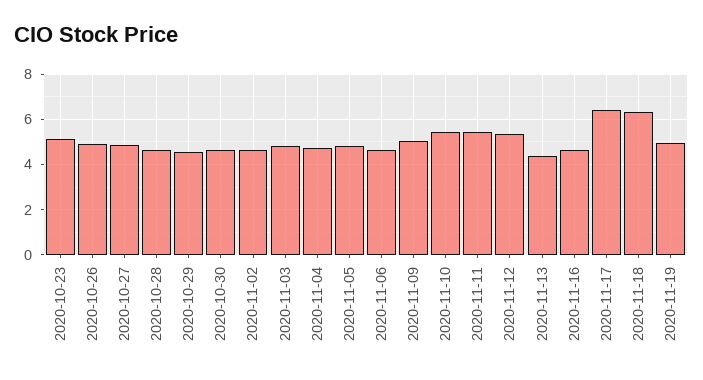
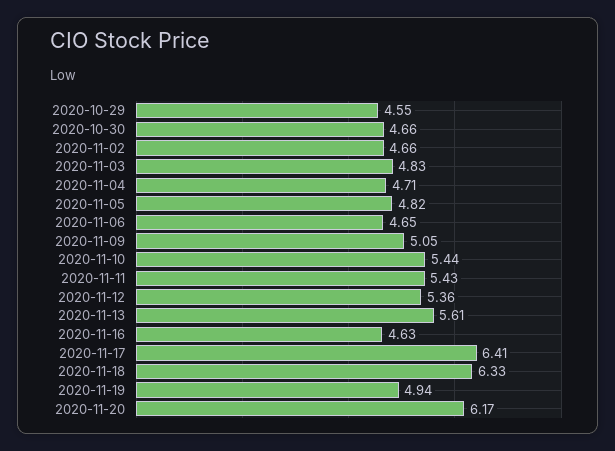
2020-10-23: 5 -> none
2020-10-26: 5 -> none
2020-10-27: 5 -> none
2020-10-28: 4.5 -> none
2020-11-13: 4.5 -> 5.61
2020-11-20: none -> 6.17

